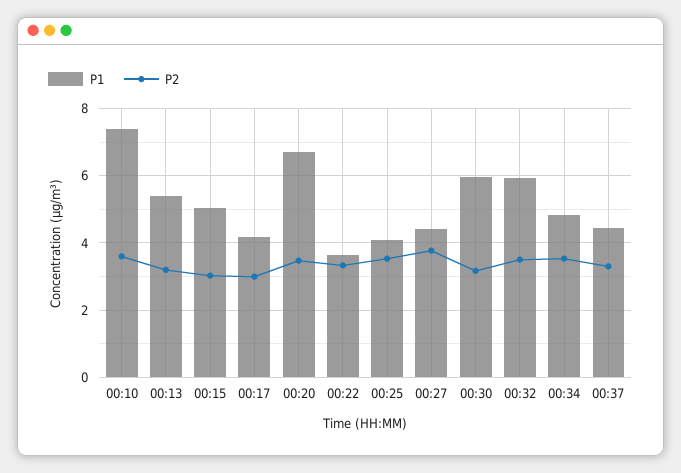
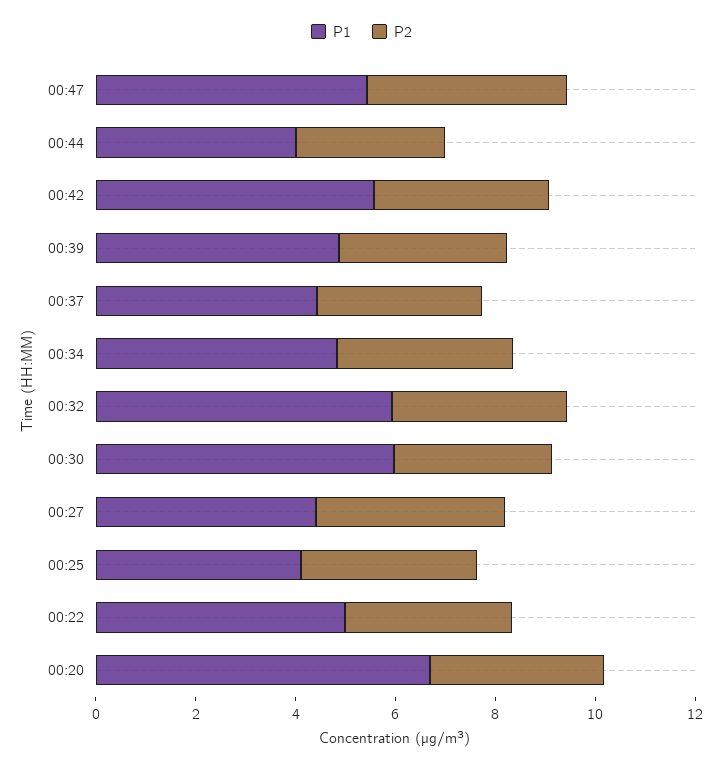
P1, 00:10: 7.4 -> none
P2, 00:10: 3.6 -> none
P1, 00:13: 5.4 -> none
P2, 00:13: 3.2 -> none
P1, 00:15: 5 -> none
P2, 00:15: 3 -> none
P1, 00:17: 4.2 -> none
P2, 00:17: 3 -> none
P1, 00:22: 3.6 -> 5
P1, 00:47: none -> 5.5
P2, 00:47: none -> 4
P1, 00:44: none -> 4
P2, 00:44: none -> 3
P1, 00:42: none -> 5.5
P2, 00:42: none -> 3.5
P1, 00:39: none -> 5
P2, 00:39: none -> 3.5

